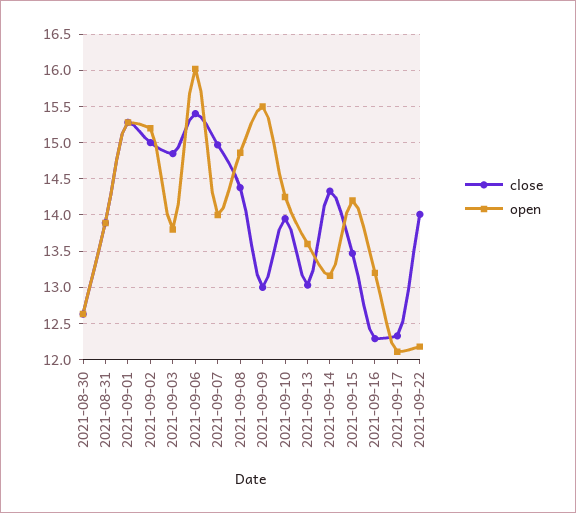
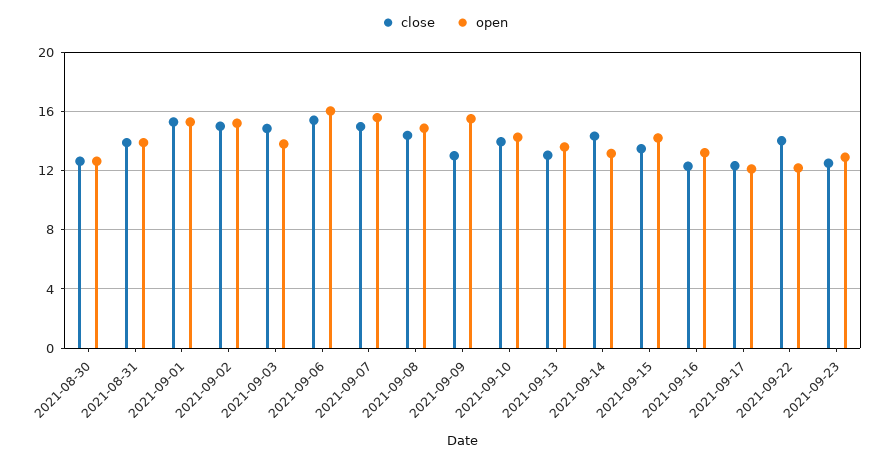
open, 2021-09-07: 14 -> 15.5
close, 2021-09-23: none -> 12.5
open, 2021-09-23: none -> 13

